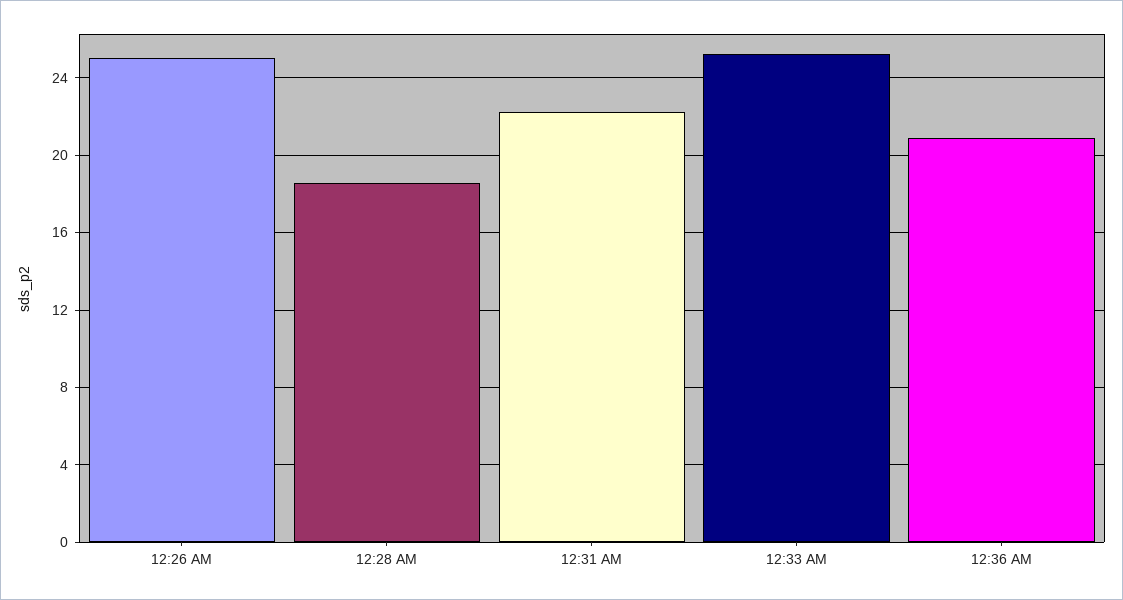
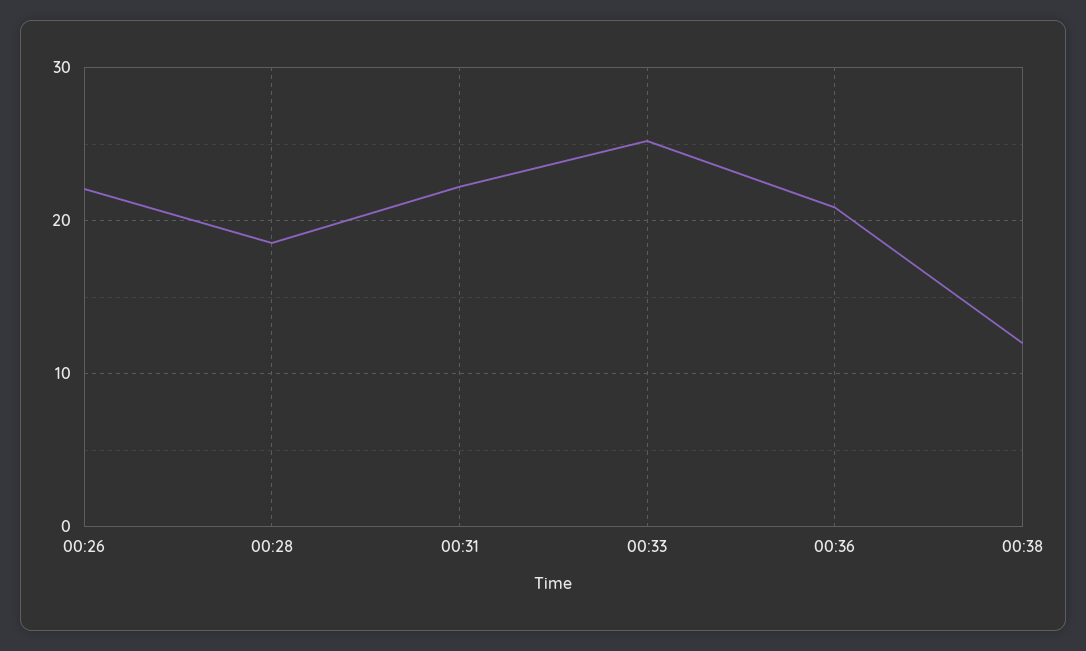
12:26 AM: 25 -> 22
00:38: none -> 12

